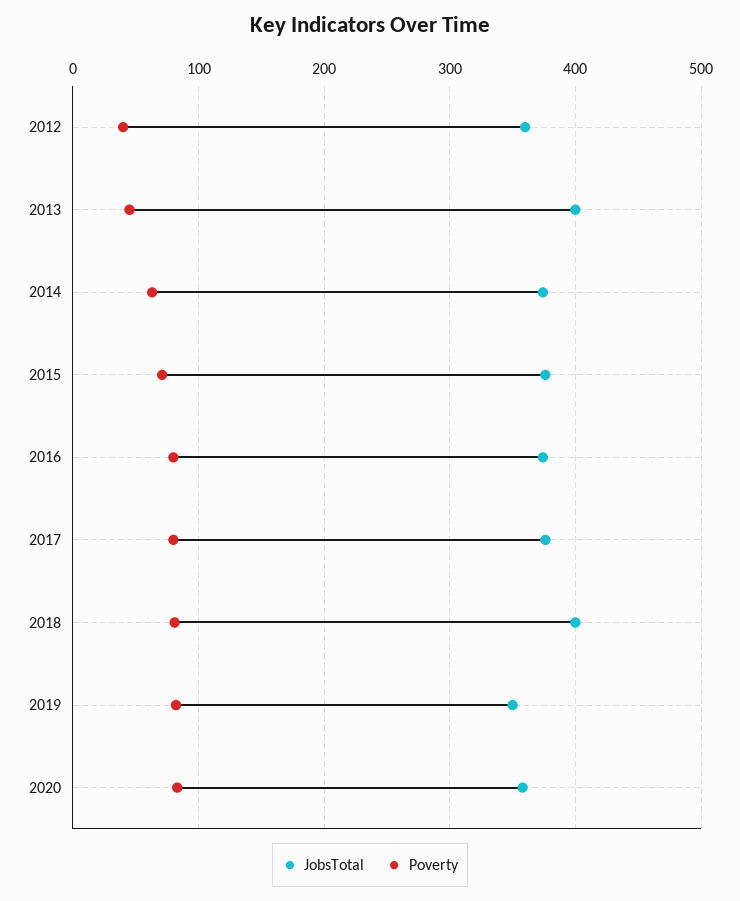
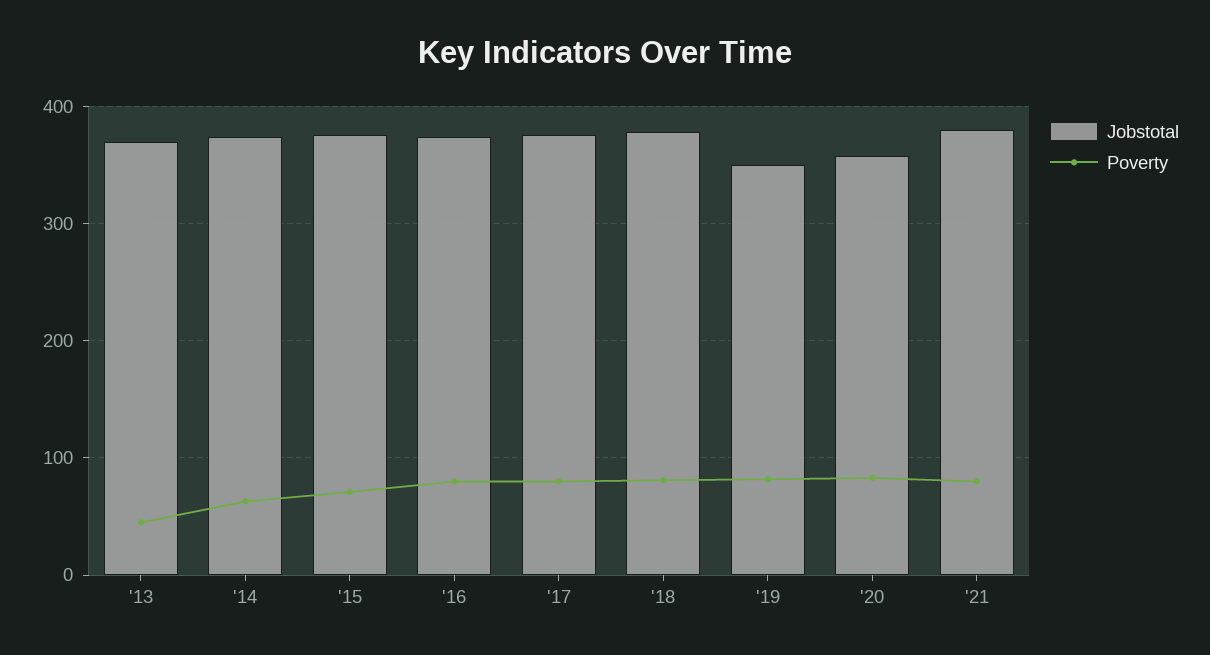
JobsTotal, 2012: 360 -> none
Poverty, 2012: 40 -> none
JobsTotal, 2013: 400 -> 370
JobsTotal, 2018: 400 -> 380
JobsTotal, '21: none -> 380
Poverty, '21: none -> 80

